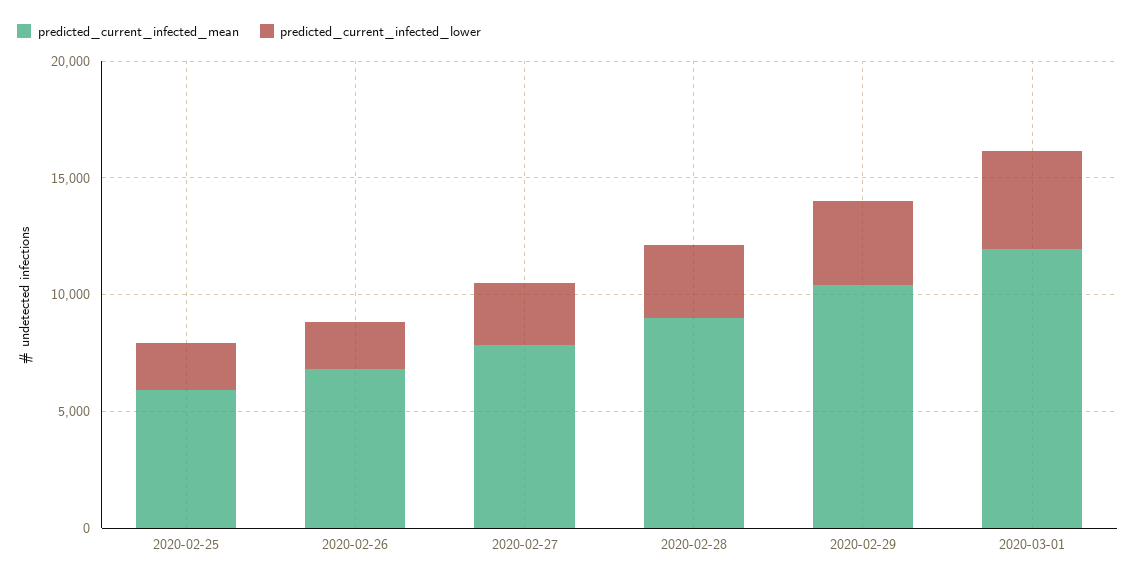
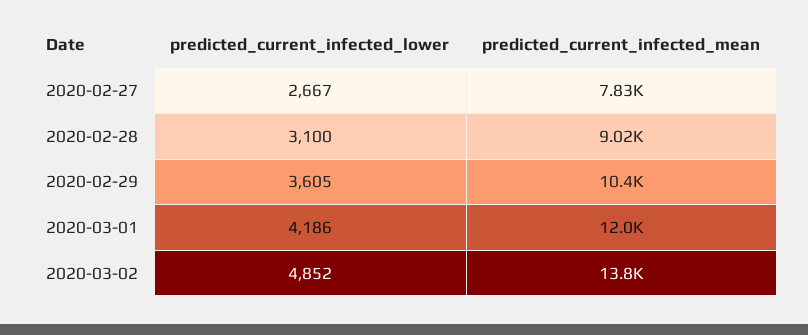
predicted_current_infected_mean, 2020-02-25: 6000 -> none
predicted_current_infected_lower, 2020-02-25: 2000 -> none
predicted_current_infected_mean, 2020-02-26: 7000 -> none
predicted_current_infected_lower, 2020-02-26: 2000 -> none
predicted_current_infected_lower, 2020-03-02: none -> 4852
predicted_current_infected_mean, 2020-03-02: none -> 13800

